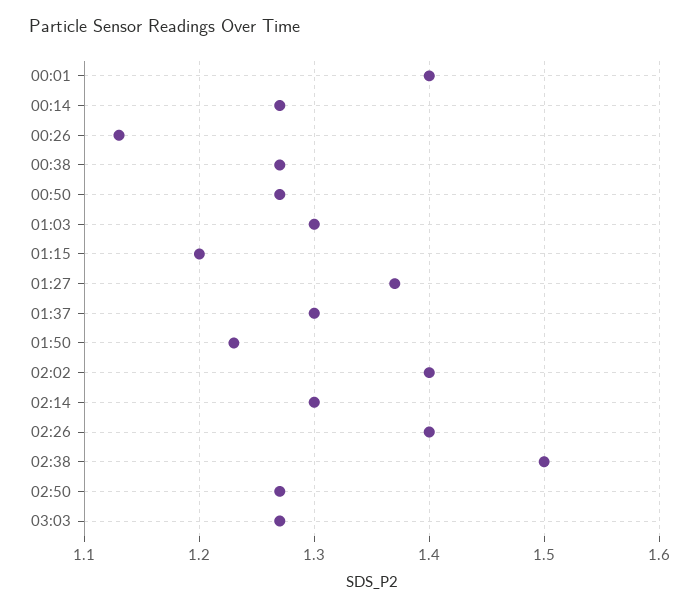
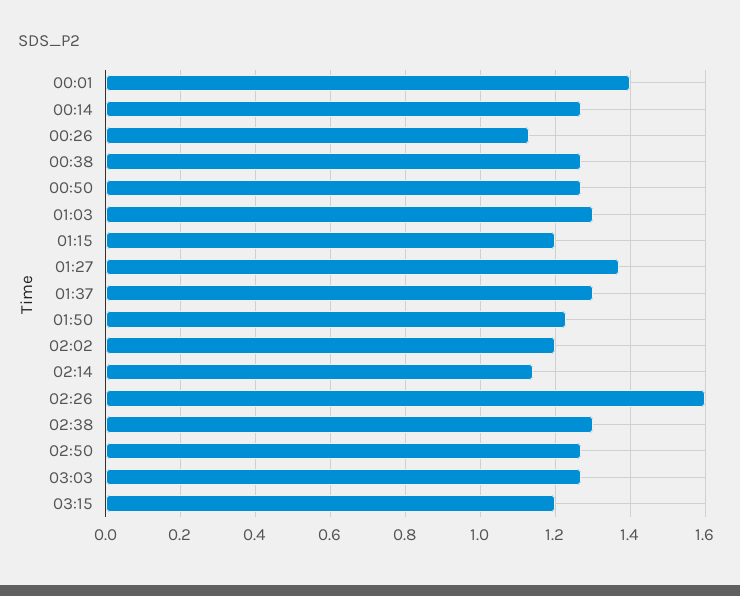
02:02: 1.4 -> 1.2
02:14: 1.3 -> 1.15
02:26: 1.4 -> 1.6
02:38: 1.5 -> 1.3
03:15: none -> 1.2

